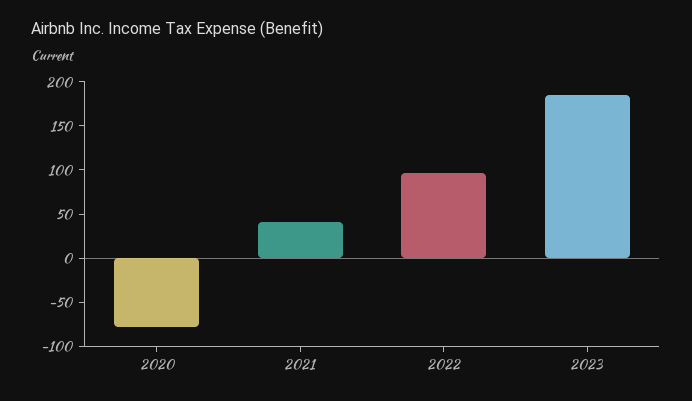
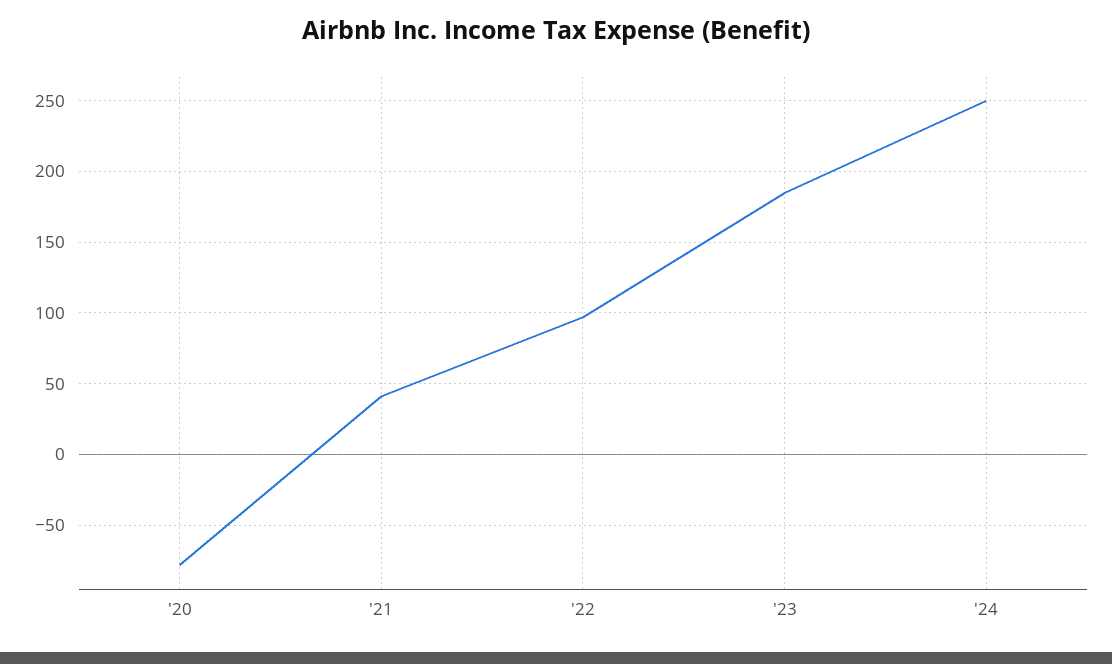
'24: none -> 250

